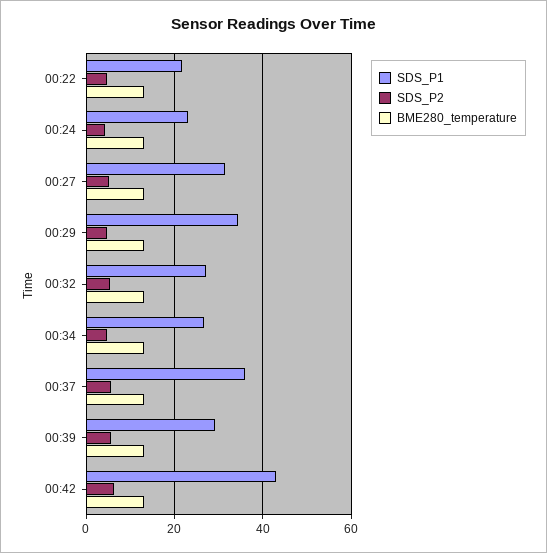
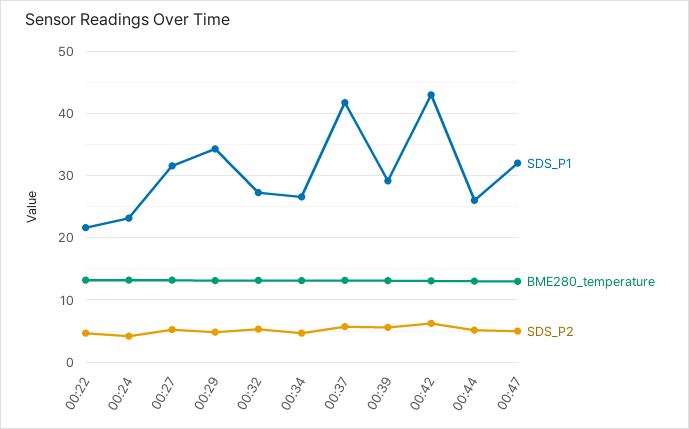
SDS_P1, 00:37: 36 -> 42
SDS_P1, 00:44: none -> 26
BME280_temperature, 00:44: none -> 13
SDS_P2, 00:44: none -> 5
SDS_P1, 00:47: none -> 32
BME280_temperature, 00:47: none -> 13
SDS_P2, 00:47: none -> 5

